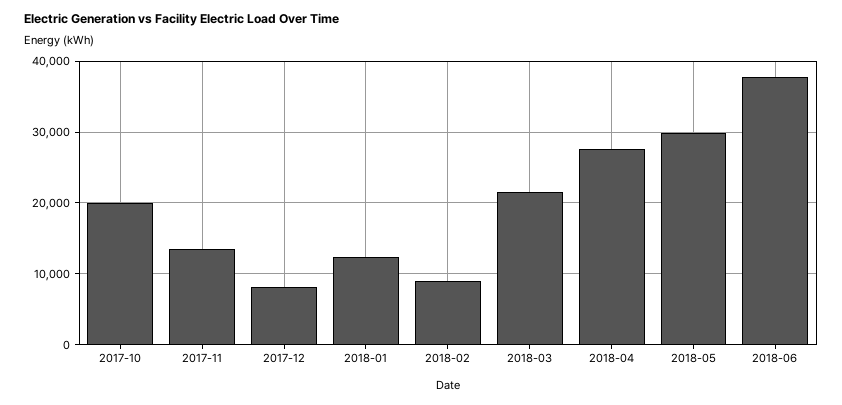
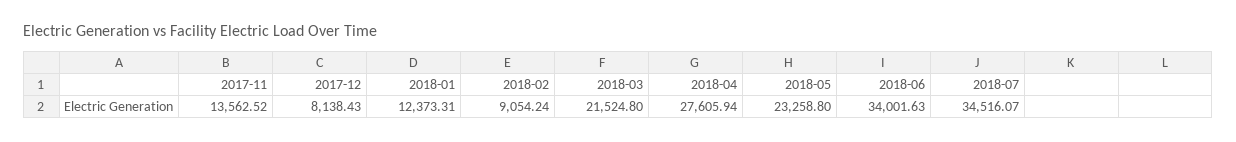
2017-10: 20000 -> none
2018-05: 30000 -> 23258.8
2018-06: 38000 -> 34001.63
2018-07: none -> 34516.07

